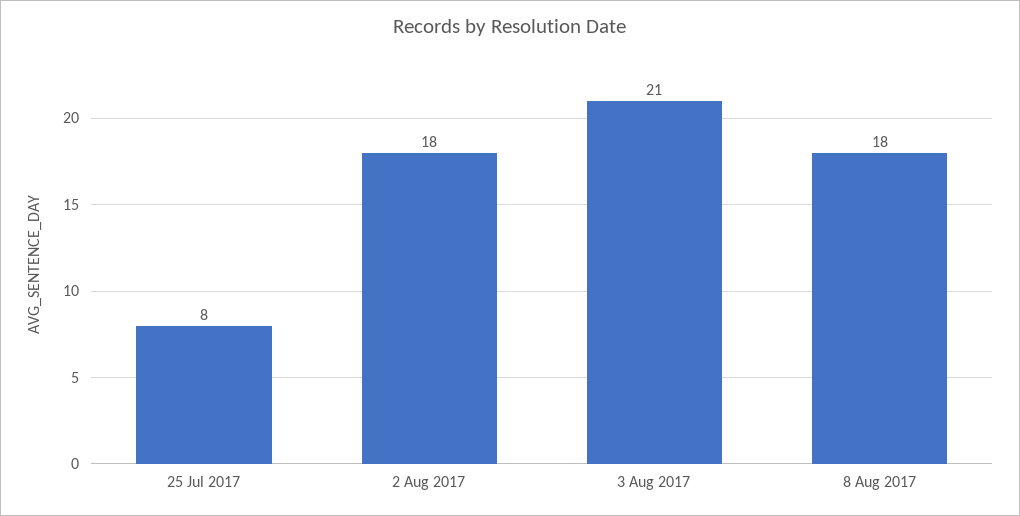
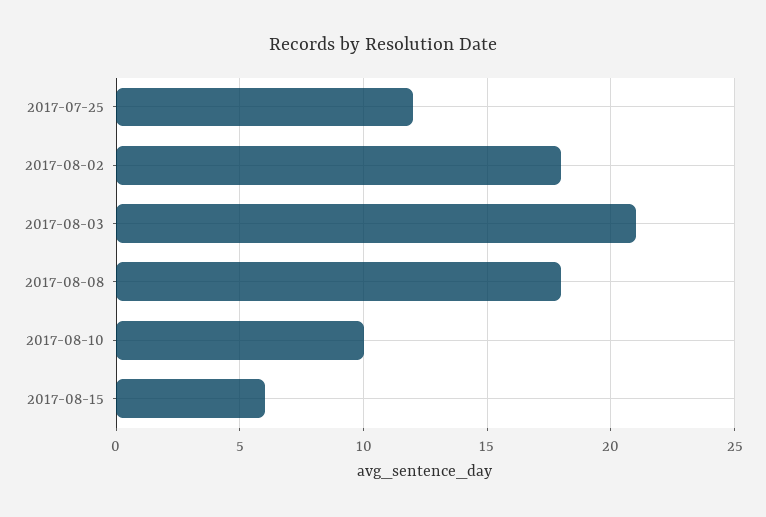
25 Jul 2017: 8 -> 12
2017-08-10: none -> 10
2017-08-15: none -> 6

